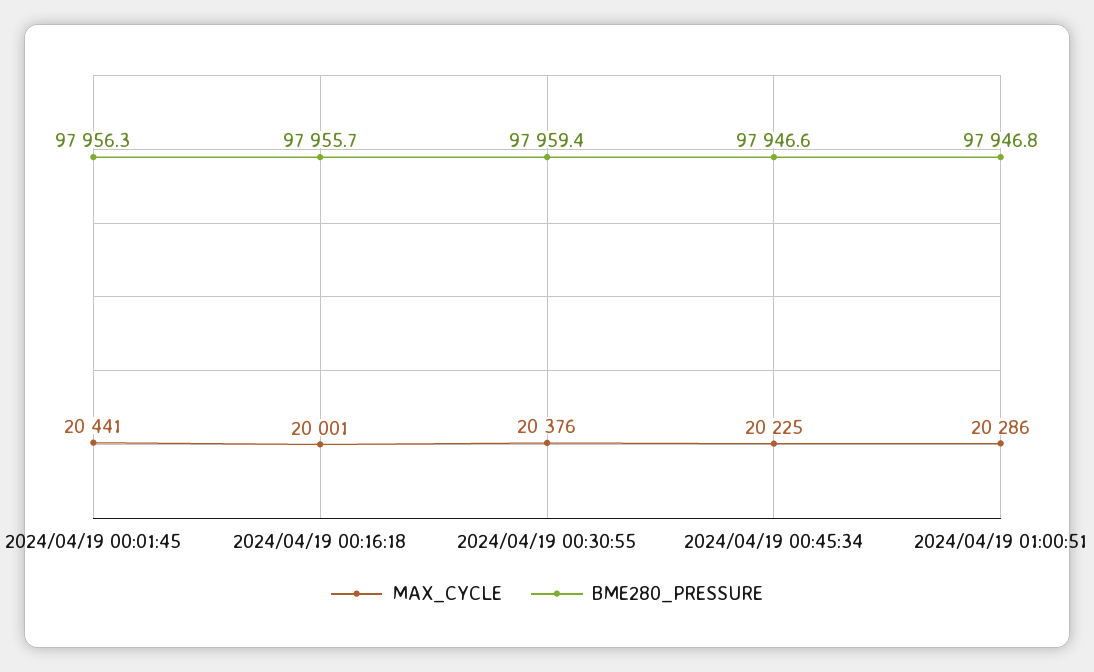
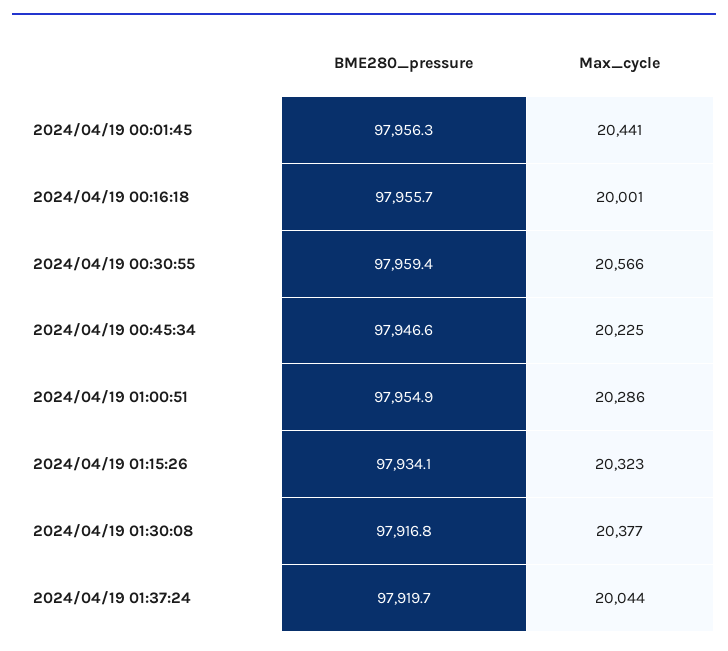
MAX_CYCLE, 2024/04/19 00:30:55: 20376 -> 20566
BME280_PRESSURE, 2024/04/19 01:00:51: 97946.8 -> 97954.9
BME280_PRESSURE, 2024/04/19 01:15:26: none -> 97934.1
MAX_CYCLE, 2024/04/19 01:15:26: none -> 20323
BME280_PRESSURE, 2024/04/19 01:30:08: none -> 97916.8
MAX_CYCLE, 2024/04/19 01:30:08: none -> 20377
BME280_PRESSURE, 2024/04/19 01:37:24: none -> 97919.7
MAX_CYCLE, 2024/04/19 01:37:24: none -> 20044

